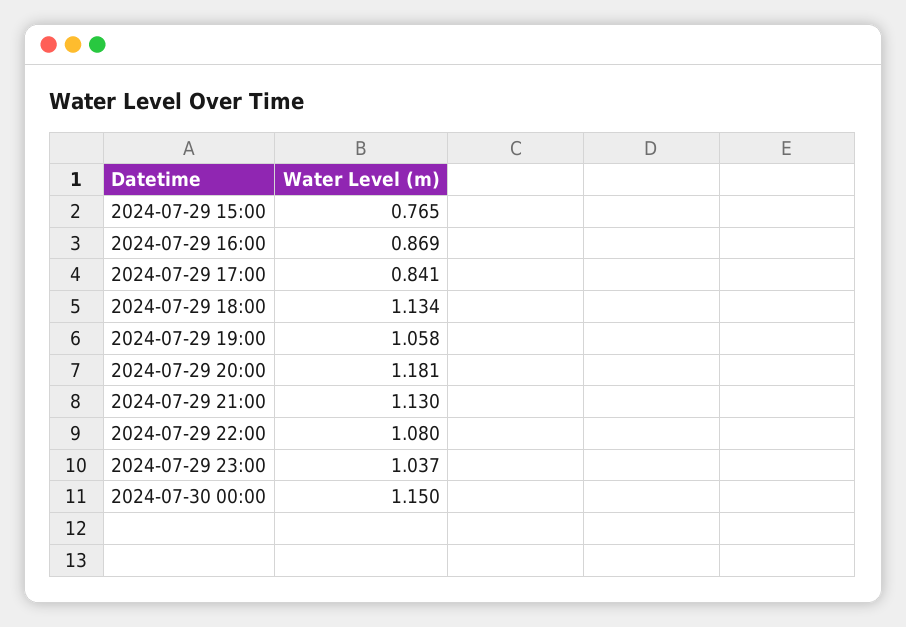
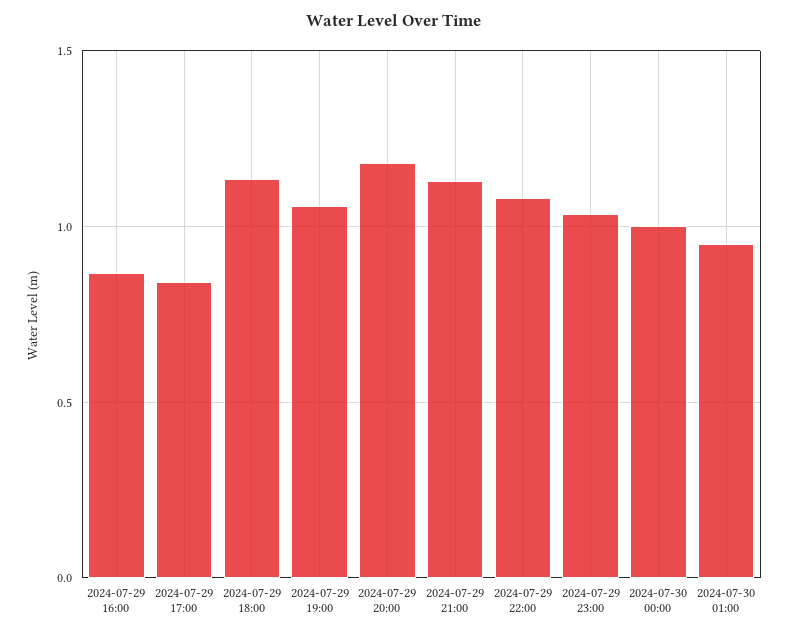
2024-07-29 15:00: 0.765 -> none
2024-07-30 00:00: 1.15 -> 1
2024-07-30 01:00: none -> 0.95

